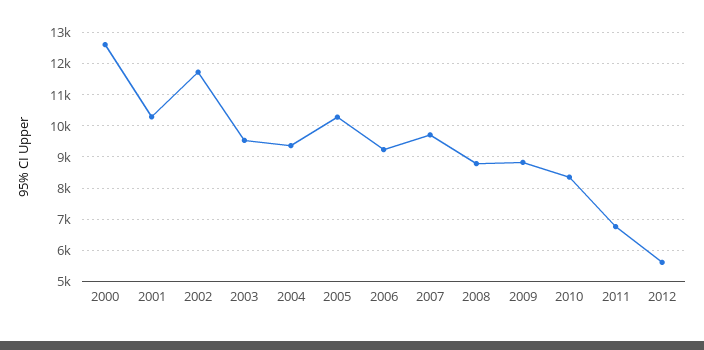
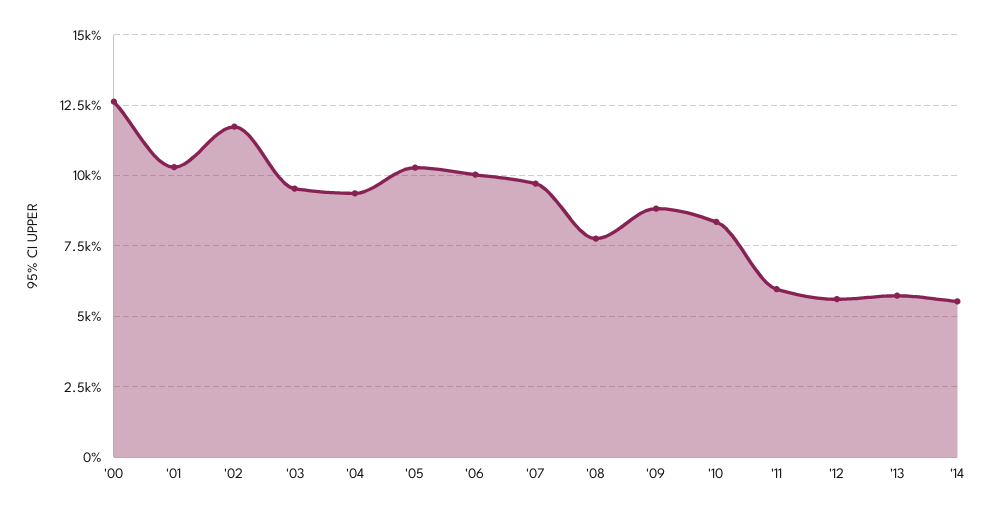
2006: 9200 -> 10000
2008: 8800 -> 7750
2011: 6800 -> 6000
'13: none -> 5750
'14: none -> 5500

